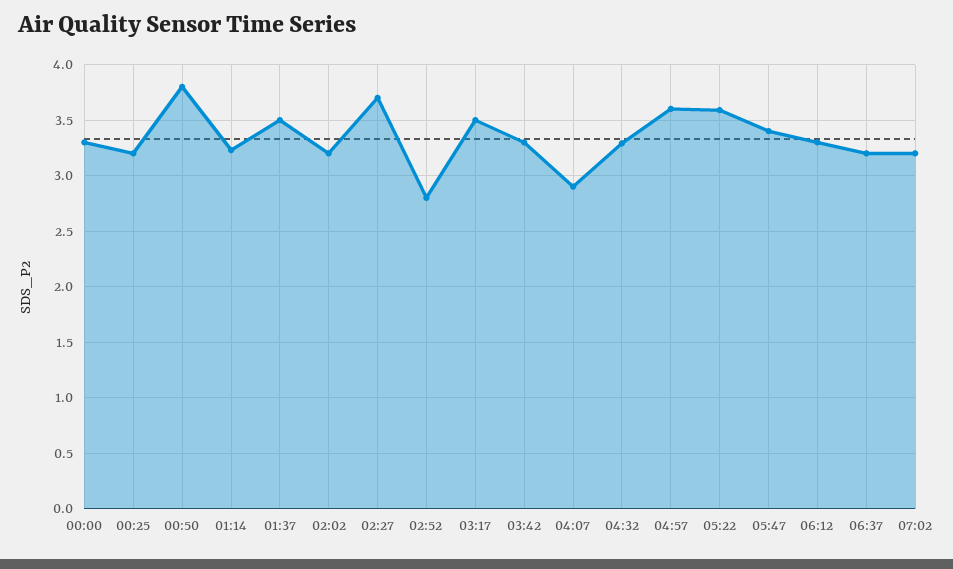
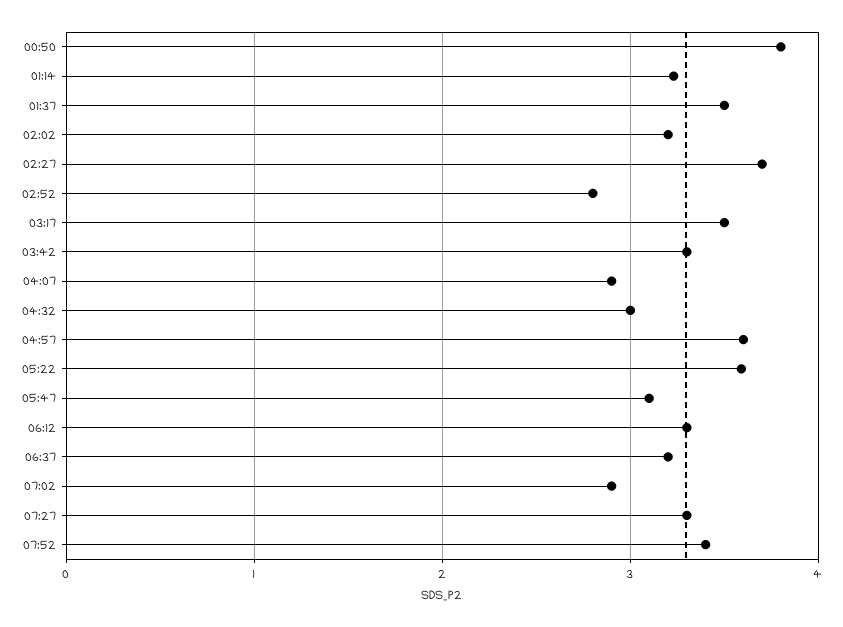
00:00: 3.3 -> none
00:25: 3.2 -> none
04:32: 3.3 -> 3
05:47: 3.4 -> 3.1
07:02: 3.2 -> 2.9
07:27: none -> 3.3
07:52: none -> 3.4

